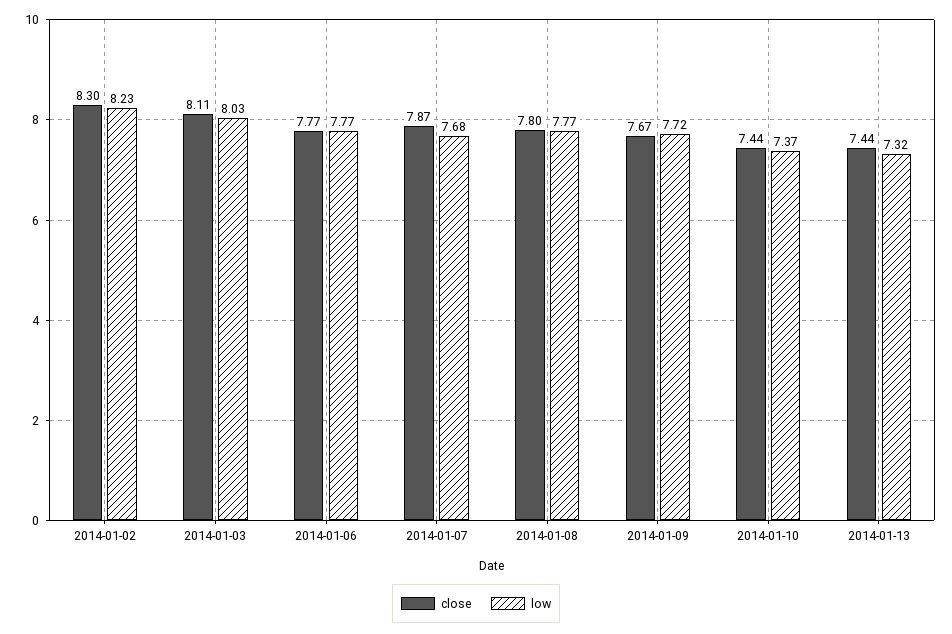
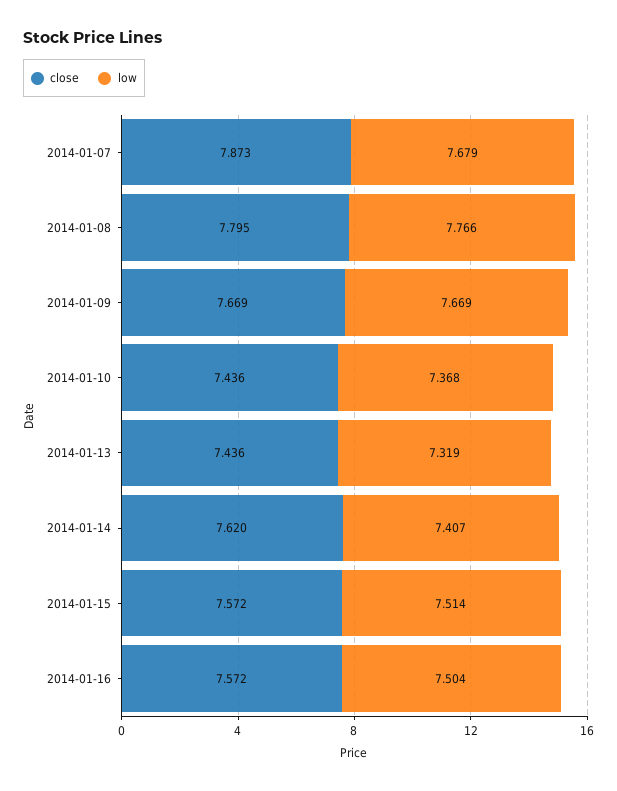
close, 2014-01-02: 8.3 -> none
low, 2014-01-02: 8.23 -> none
close, 2014-01-03: 8.11 -> none
low, 2014-01-03: 8.03 -> none
close, 2014-01-06: 7.77 -> none
low, 2014-01-06: 7.77 -> none
low, 2014-01-09: 7.72 -> 7.669
close, 2014-01-14: none -> 7.62
low, 2014-01-14: none -> 7.407
close, 2014-01-15: none -> 7.572
low, 2014-01-15: none -> 7.514
close, 2014-01-16: none -> 7.572
low, 2014-01-16: none -> 7.504

